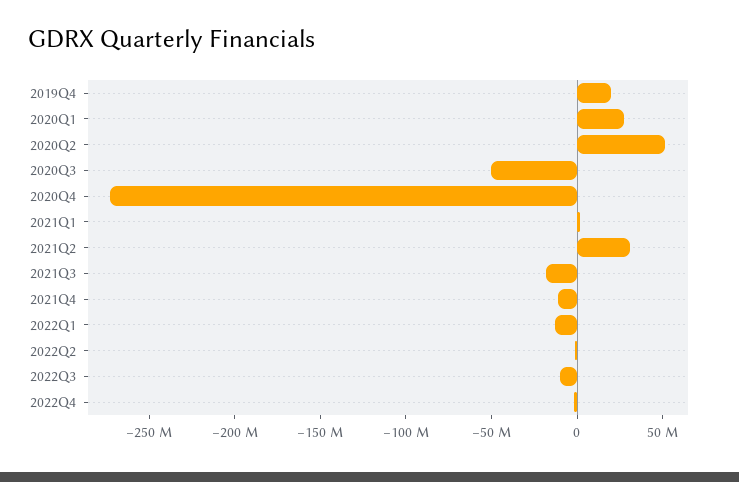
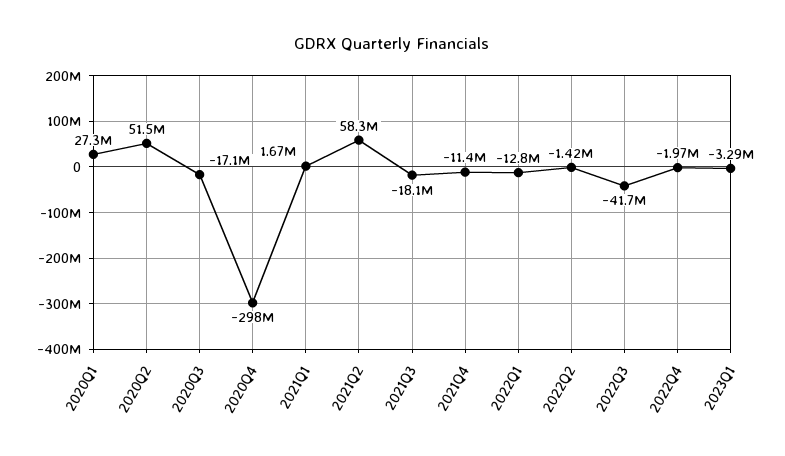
2019Q4: 20000000 -> none
2020Q3: -50000000 -> -17100000
2020Q4: -270000000 -> -298000000
2021Q2: 30000000 -> 58300000
2022Q3: -10000000 -> -41700000
2023Q1: none -> -3290000

